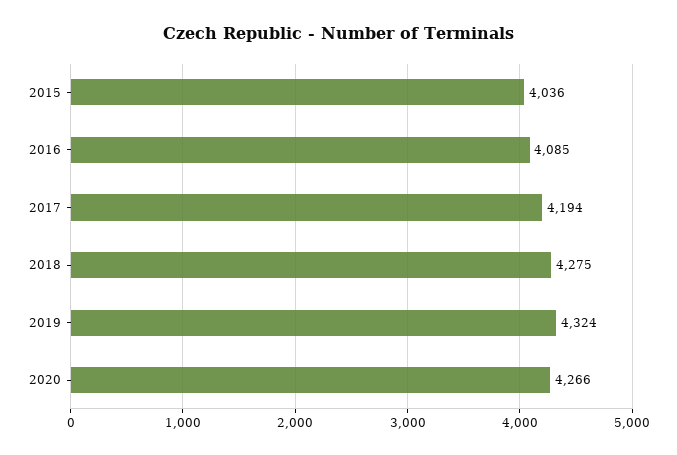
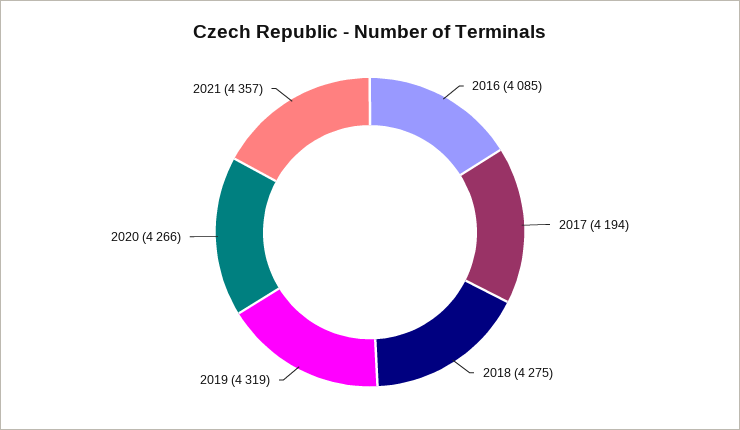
2015: 4036 -> none
2019: 4324 -> 4319
2021: none -> 4357

